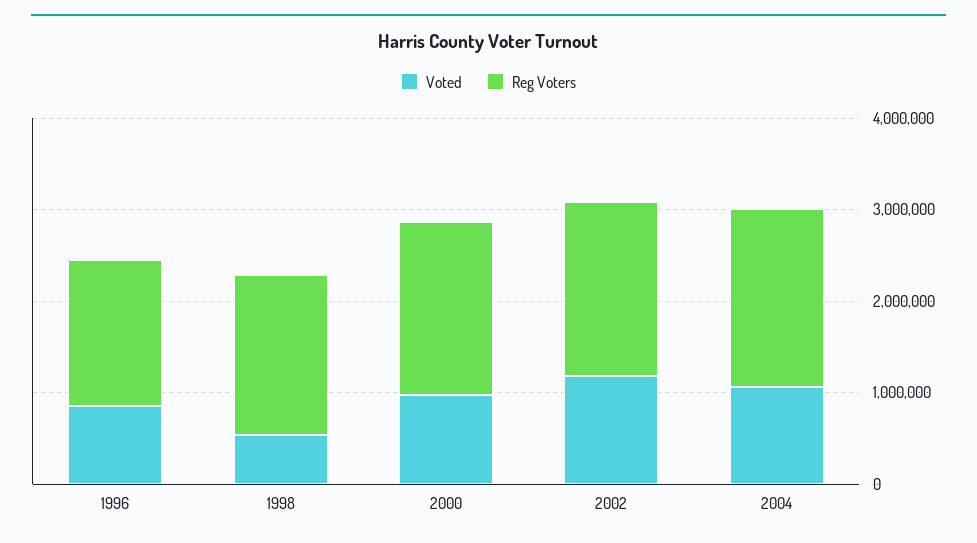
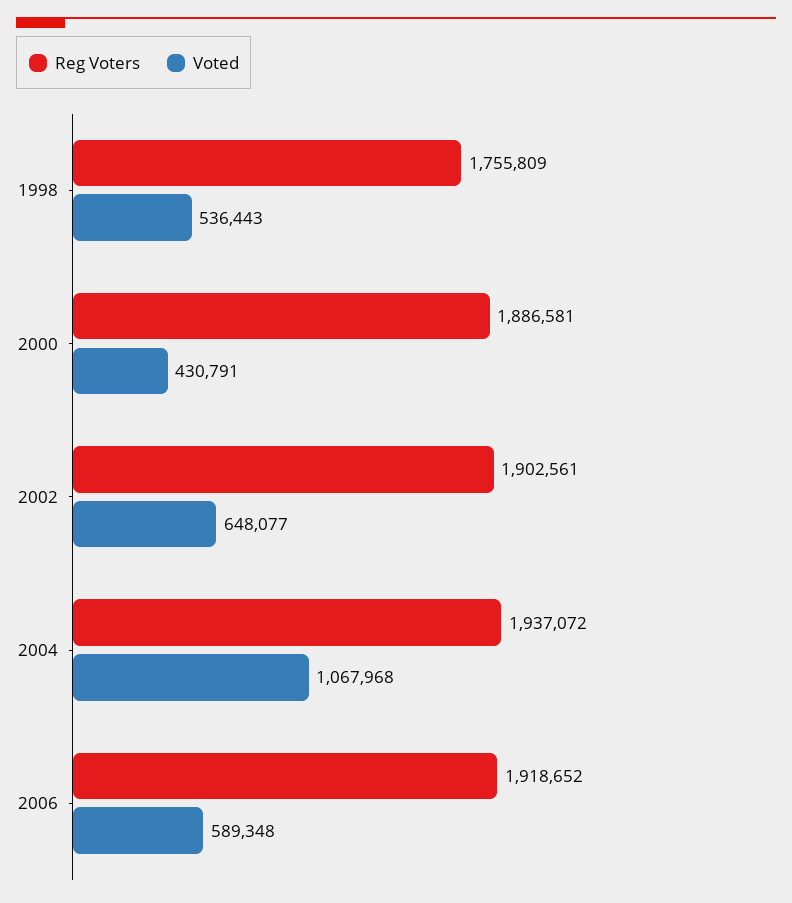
Voted, 1996: 800000 -> none
Reg Voters, 1996: 1600000 -> none
Voted, 2000: 1000000 -> 430791
Voted, 2002: 1200000 -> 648077
Reg Voters, 2006: none -> 1918652
Voted, 2006: none -> 589348

